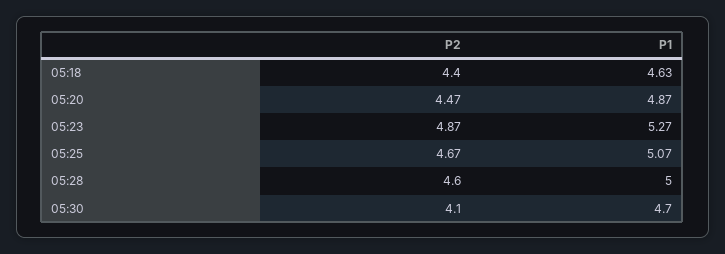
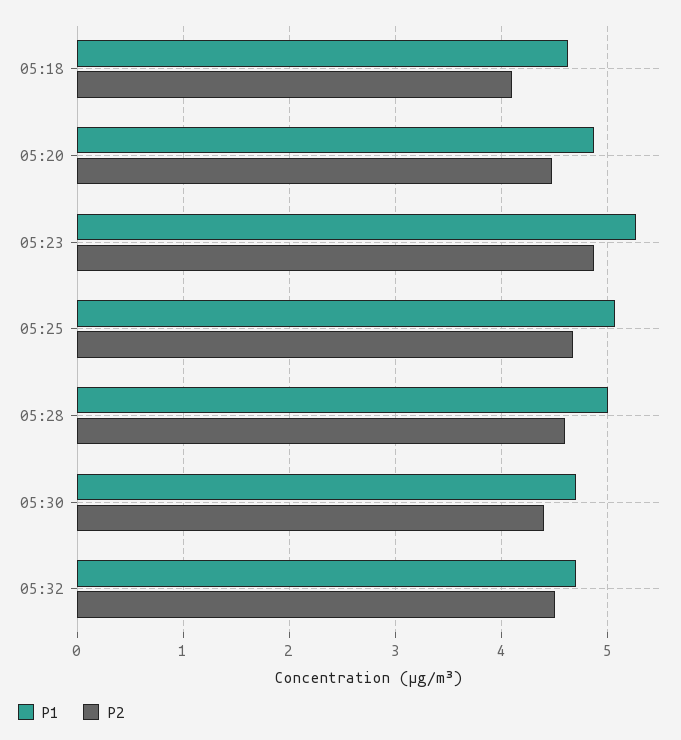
P2, 05:18: 4.4 -> 4.1
P2, 05:30: 4.1 -> 4.4
P1, 05:32: none -> 4.7
P2, 05:32: none -> 4.5

